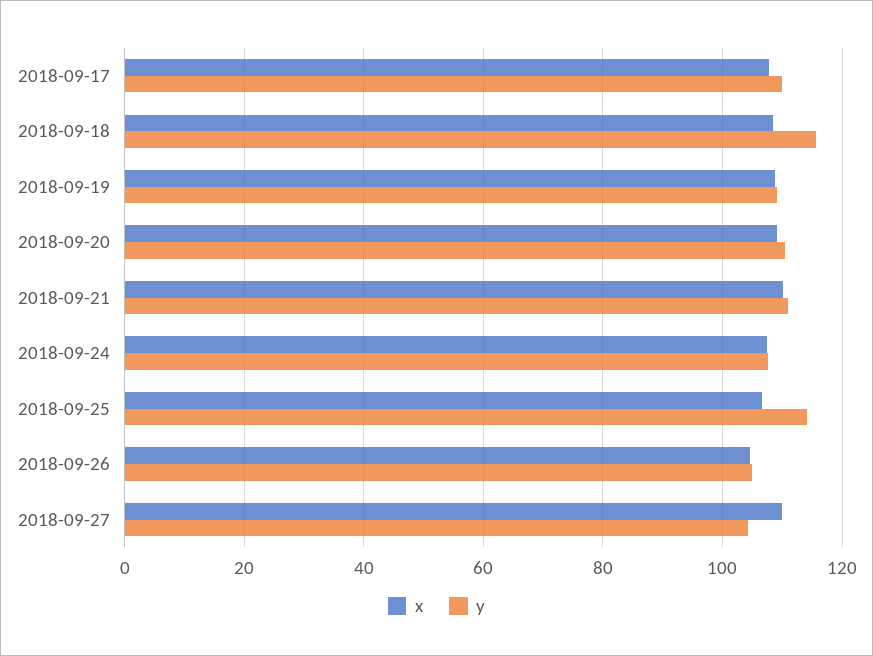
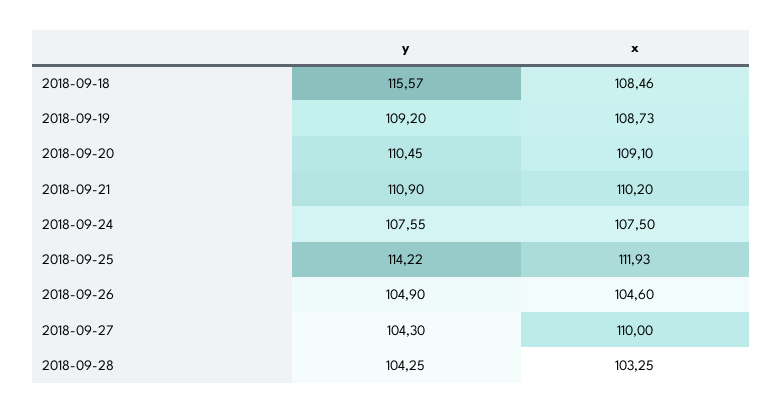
x, 2018-09-17: 108 -> none
y, 2018-09-17: 110 -> none
x, 2018-09-25: 106 -> 111.93
y, 2018-09-28: none -> 104.25
x, 2018-09-28: none -> 103.25

